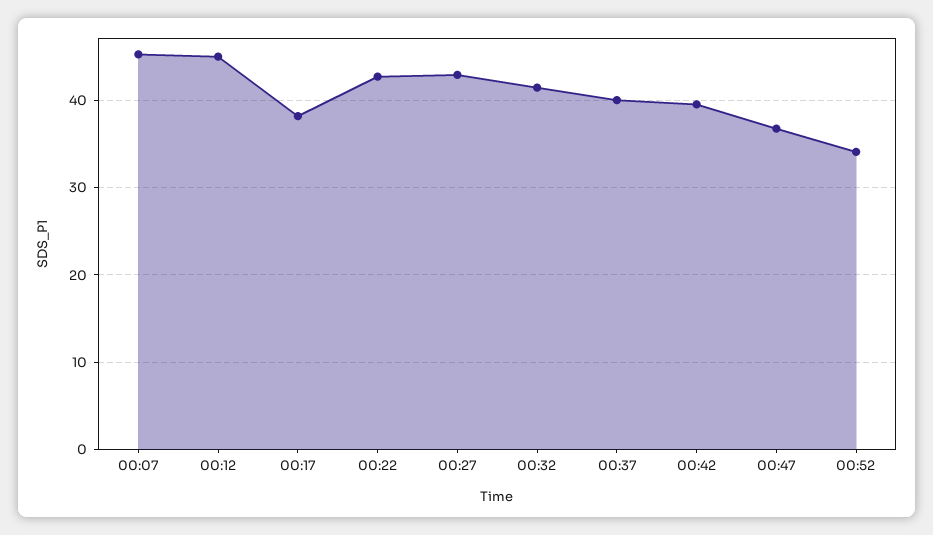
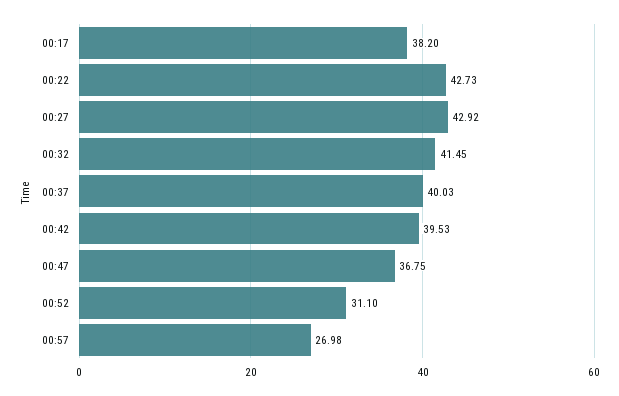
00:07: 45 -> none
00:12: 45 -> none
00:52: 34 -> 31.1
00:57: none -> 26.98

